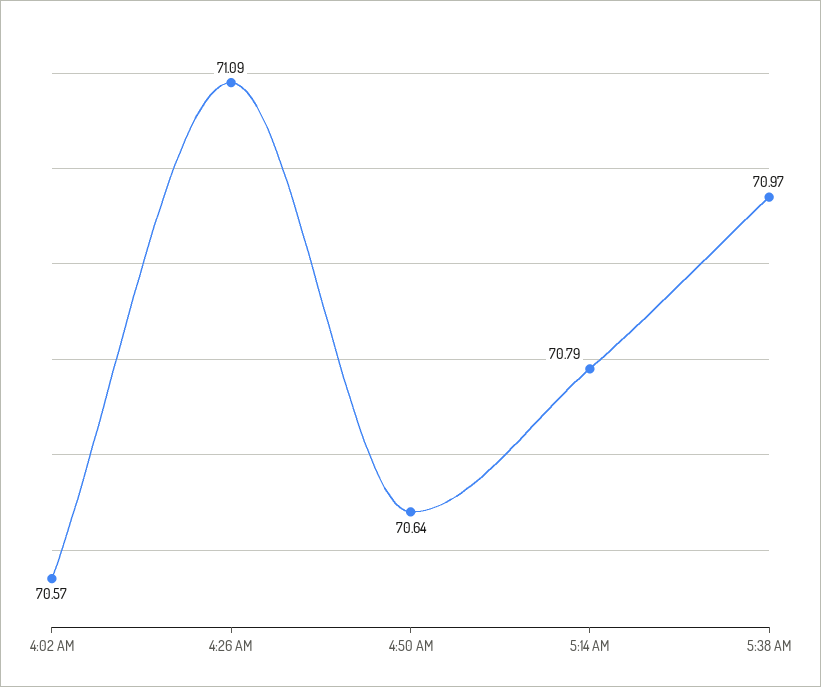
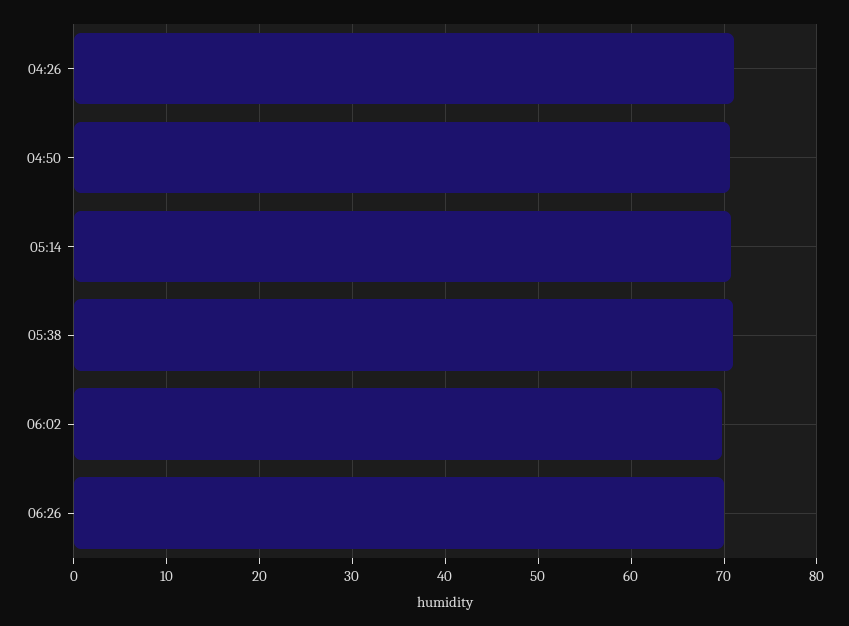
4:02 AM: 70.57 -> none
06:02: none -> 70
06:26: none -> 70

